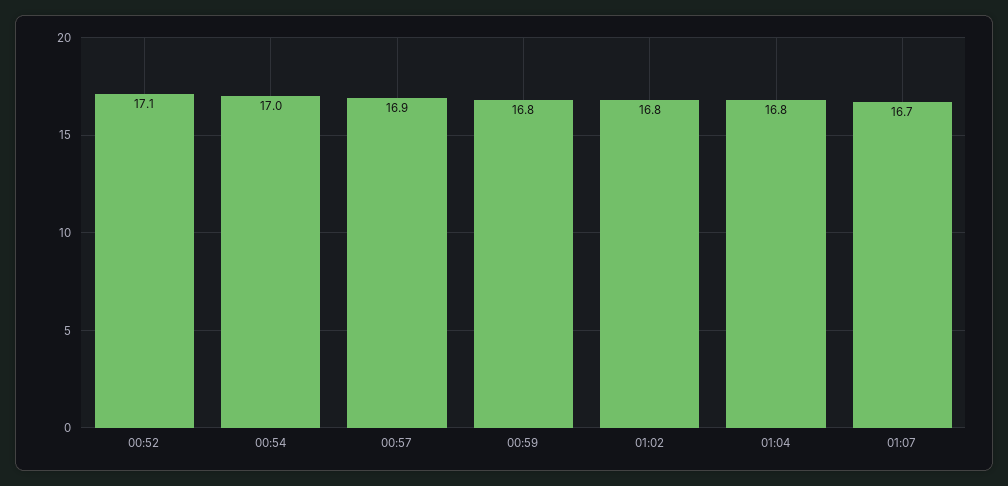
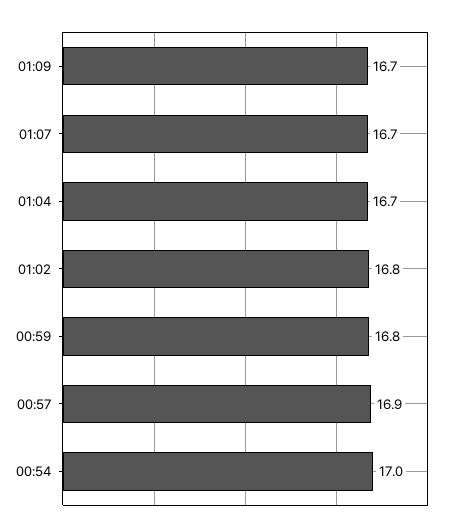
00:52: 17.1 -> none
01:04: 16.8 -> 16.7
01:09: none -> 16.7

